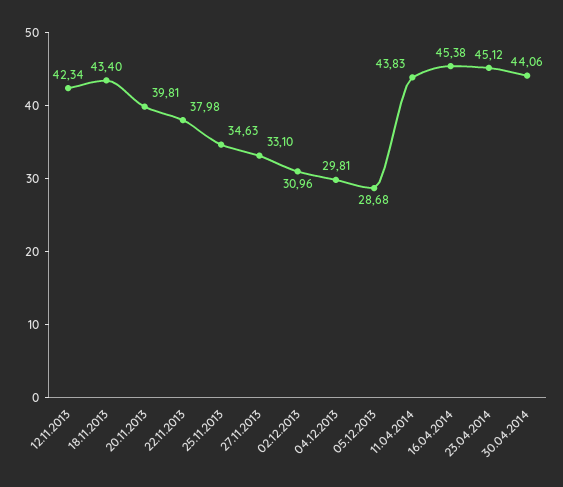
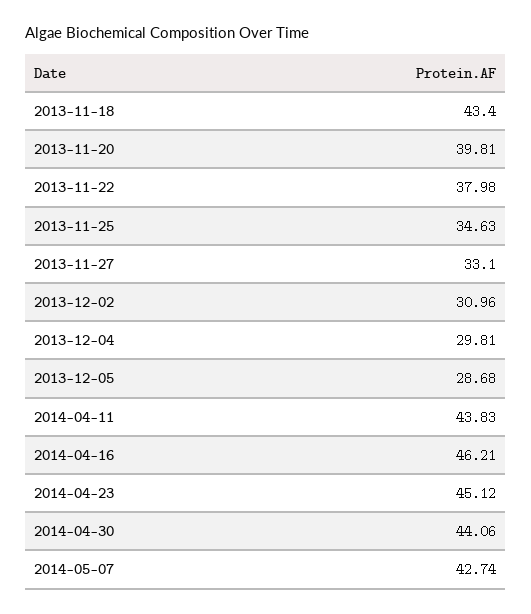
12.11.2013: 42.34 -> none
16.04.2014: 45.38 -> 46.21
2014-05-07: none -> 42.74

